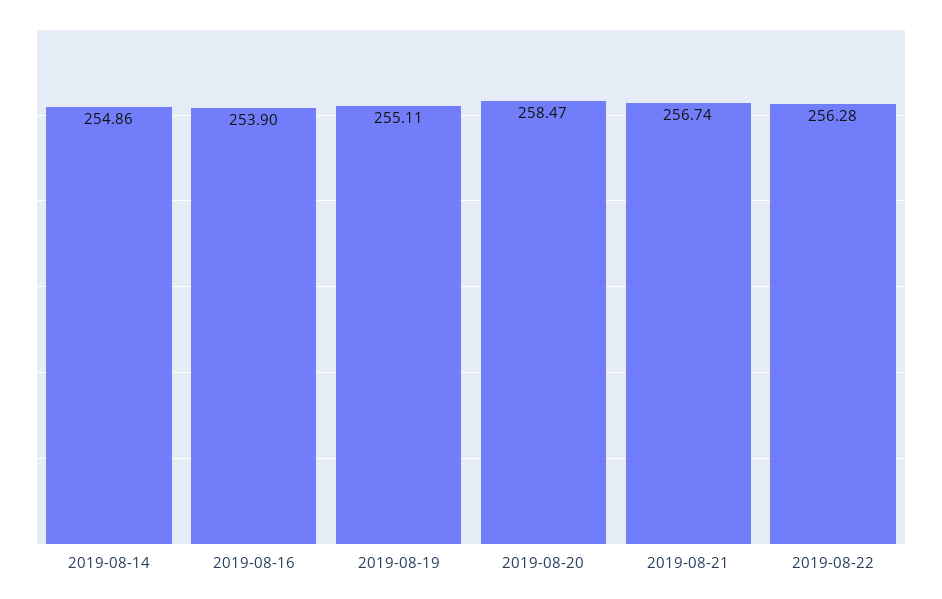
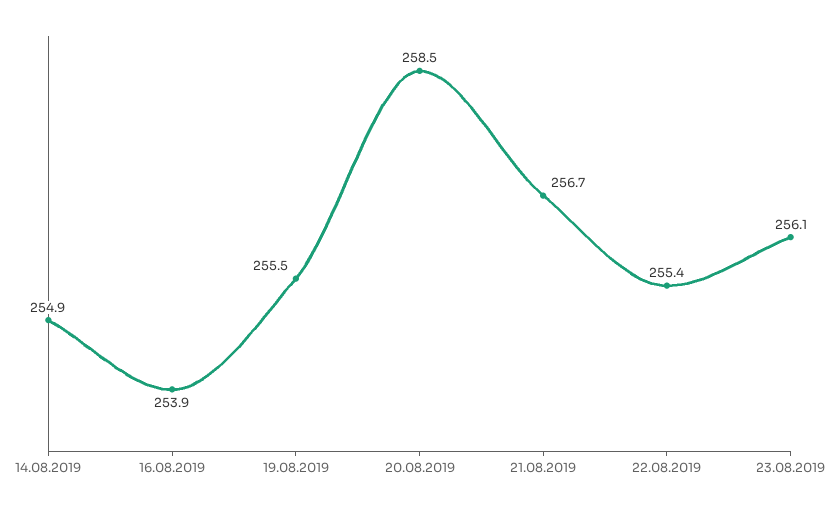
2019-08-19: 255.11 -> 255.5
2019-08-22: 256.28 -> 255.4
23.08.2019: none -> 256.1

